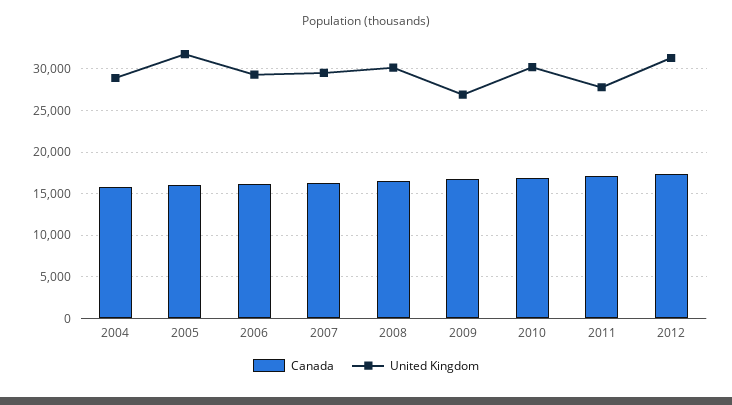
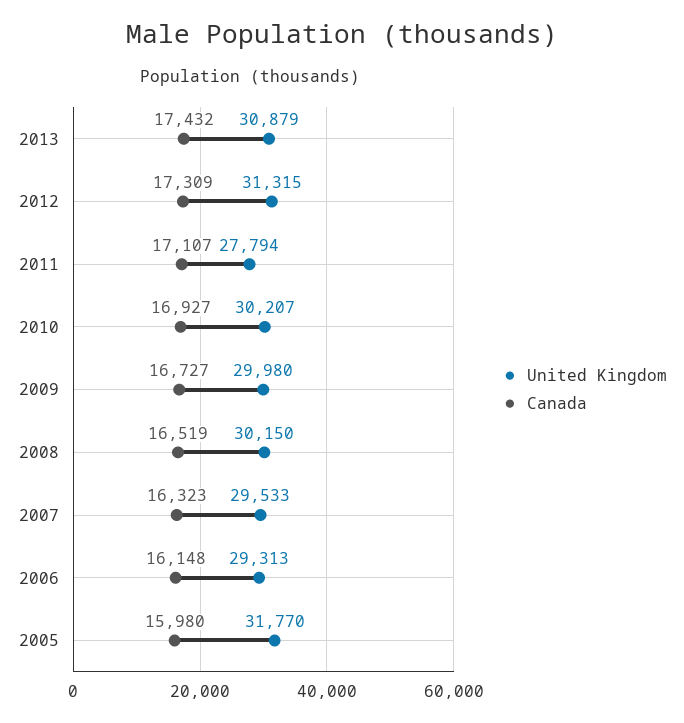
Canada, 2004: 16000 -> none
United Kingdom, 2004: 29000 -> none
United Kingdom, 2009: 27000 -> 29980
United Kingdom, 2013: none -> 30879
Canada, 2013: none -> 17432

